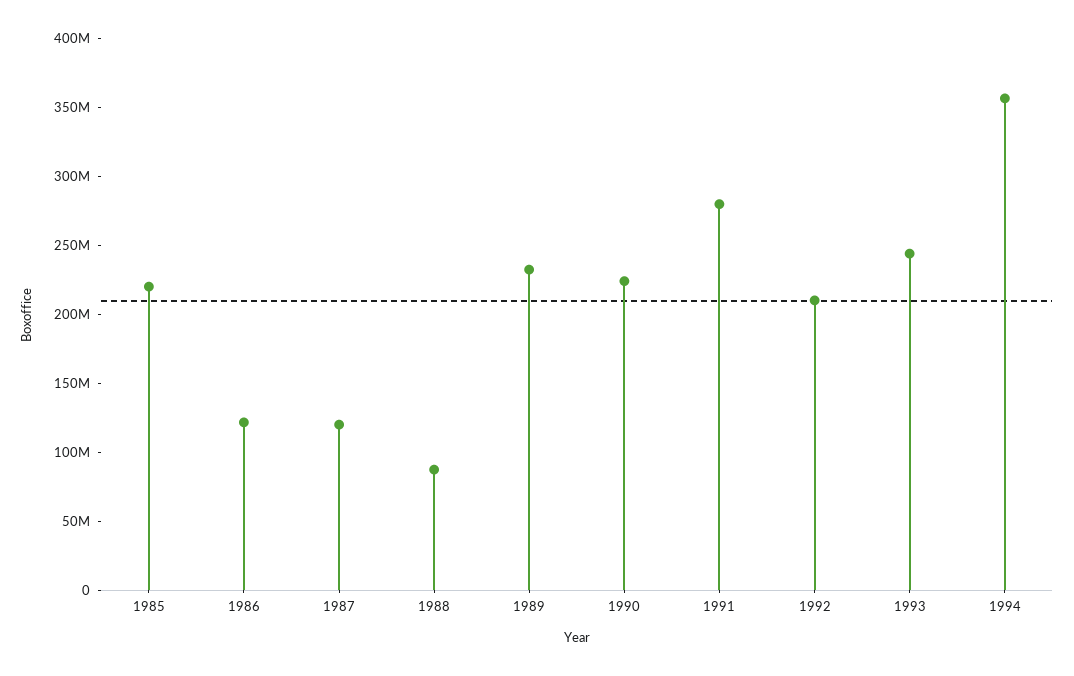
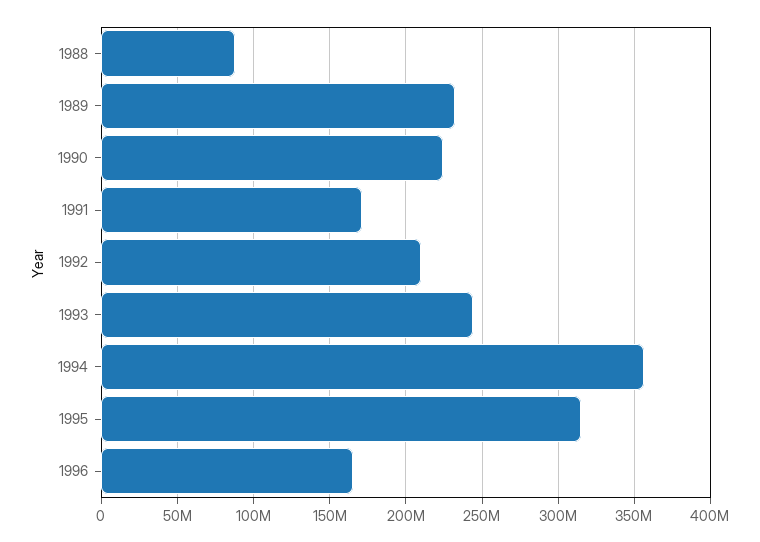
1985: 220000000 -> none
1986: 120000000 -> none
1987: 120000000 -> none
1991: 280000000 -> 170000000
1995: none -> 315000000
1996: none -> 165000000

